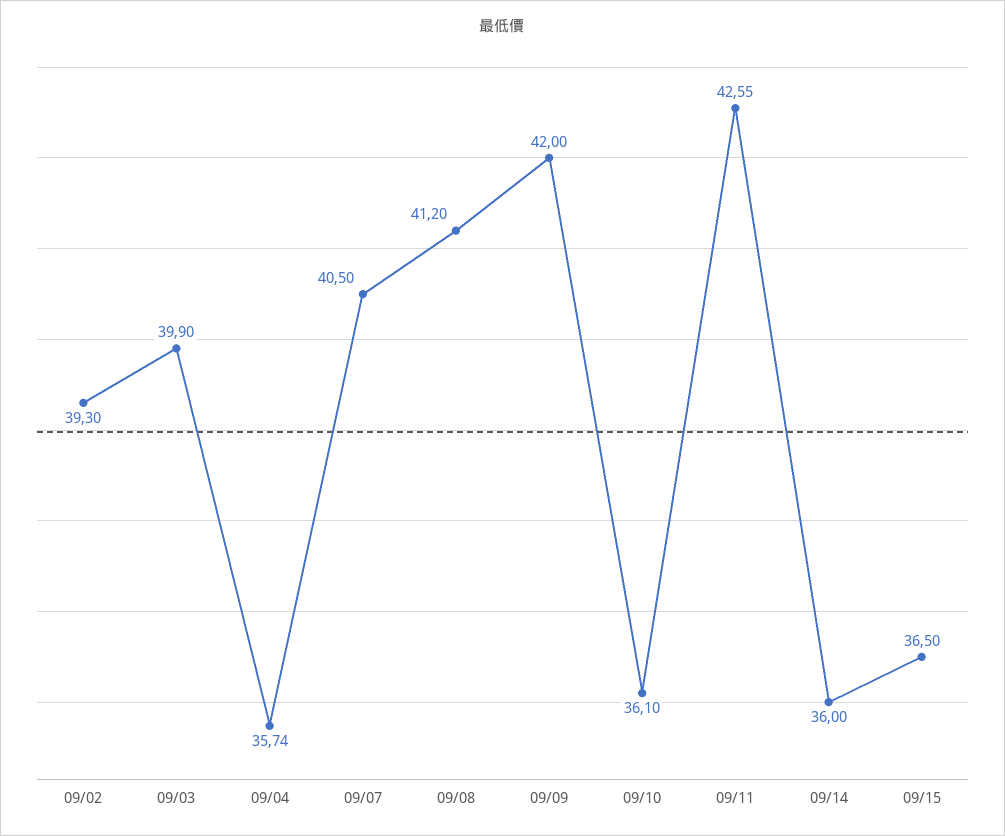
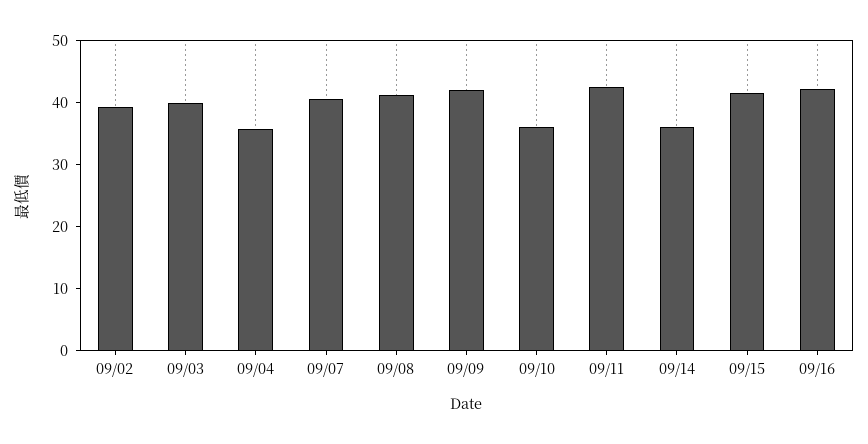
09/15: 36.5 -> 42
09/16: none -> 42

